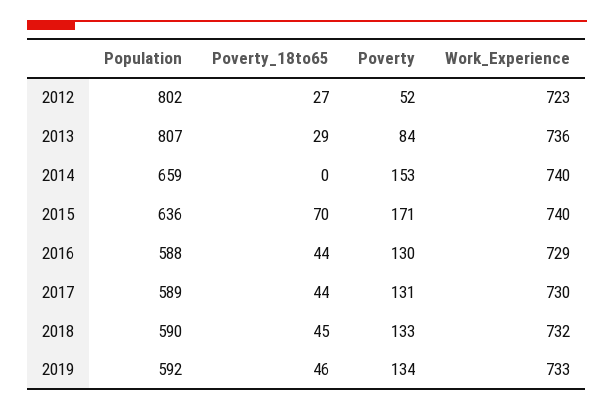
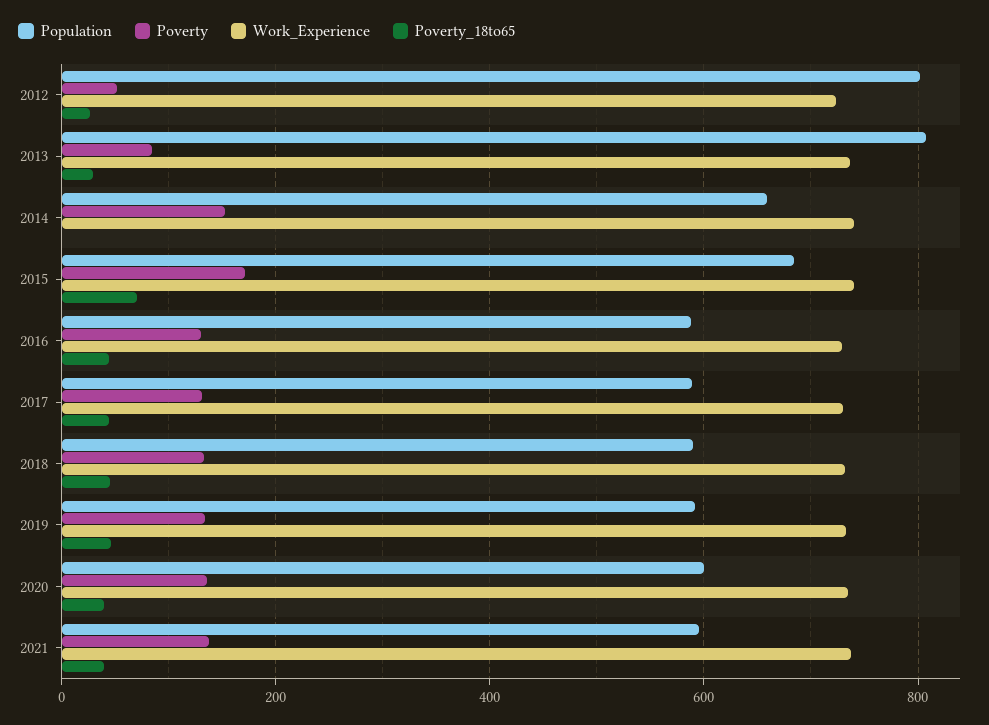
Population, 2015: 636 -> 680
Population, 2020: none -> 600
Poverty, 2020: none -> 140
Work_Experience, 2020: none -> 740
Poverty_18to65, 2020: none -> 40
Population, 2021: none -> 600
Poverty, 2021: none -> 140
Work_Experience, 2021: none -> 740
Poverty_18to65, 2021: none -> 40

